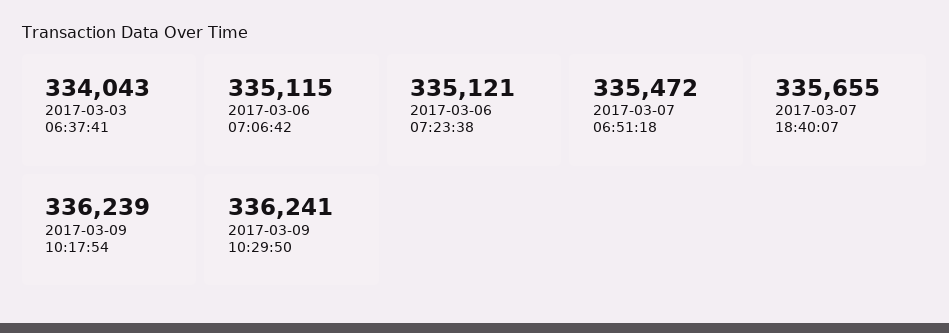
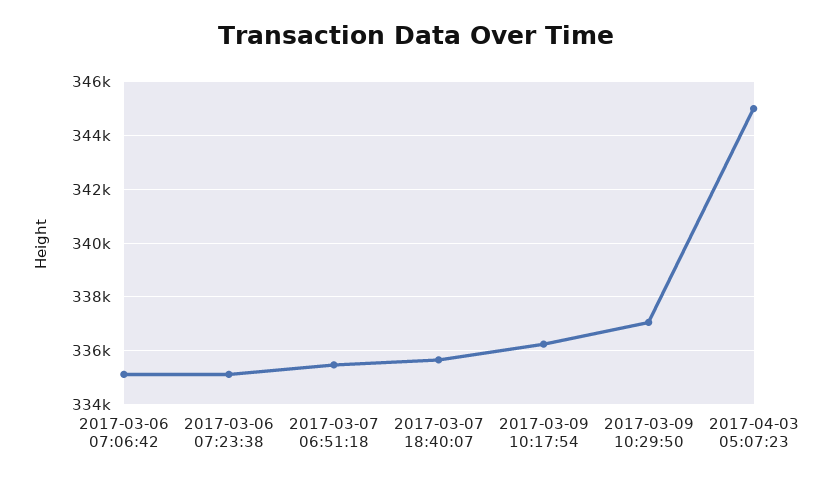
2017-03-03 06:37:41: 334043 -> none
2017-03-09 10:29:50: 336241 -> 337000
2017-04-03 05:07:23: none -> 345000

